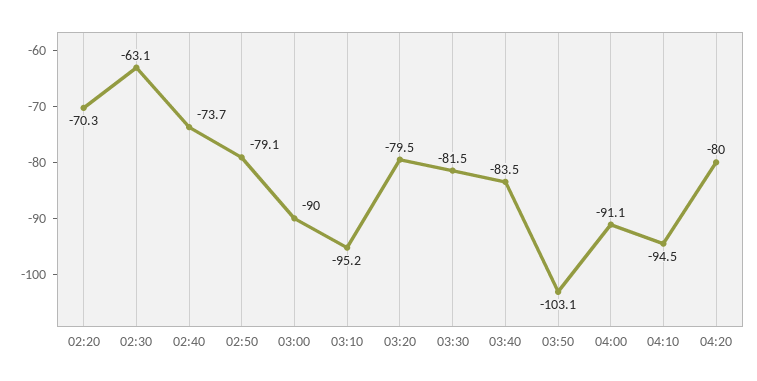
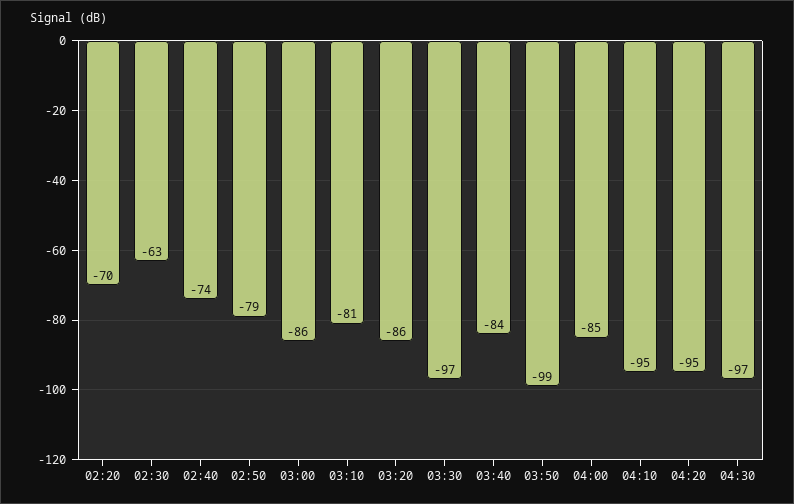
03:00: -90 -> -86
03:10: -95.2 -> -81
03:20: -79.5 -> -86
03:30: -81.5 -> -97
03:50: -103.1 -> -99
04:00: -91.1 -> -85
04:20: -80 -> -95
04:30: none -> -97

